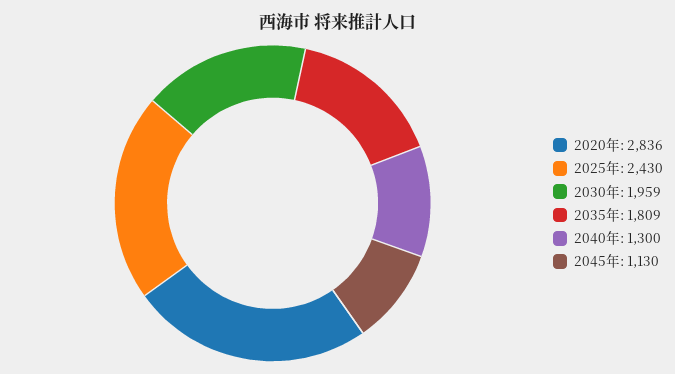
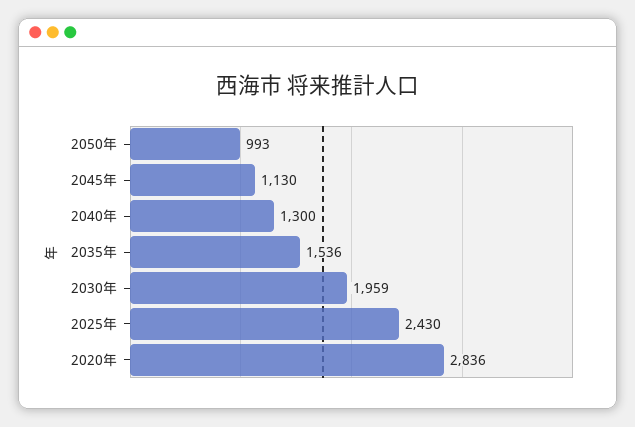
2035年: 1809 -> 1536
2050年: none -> 993

